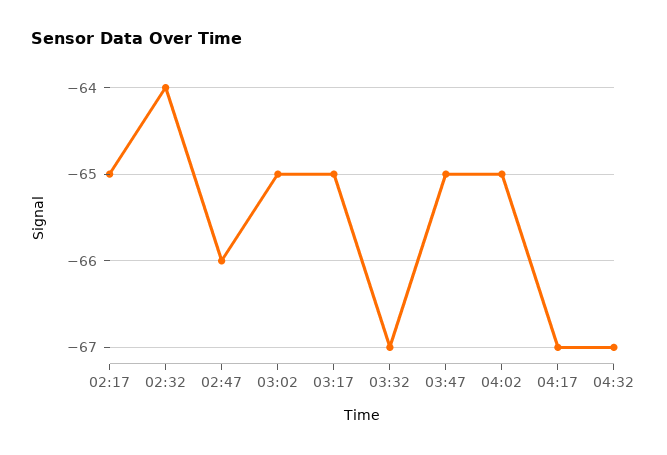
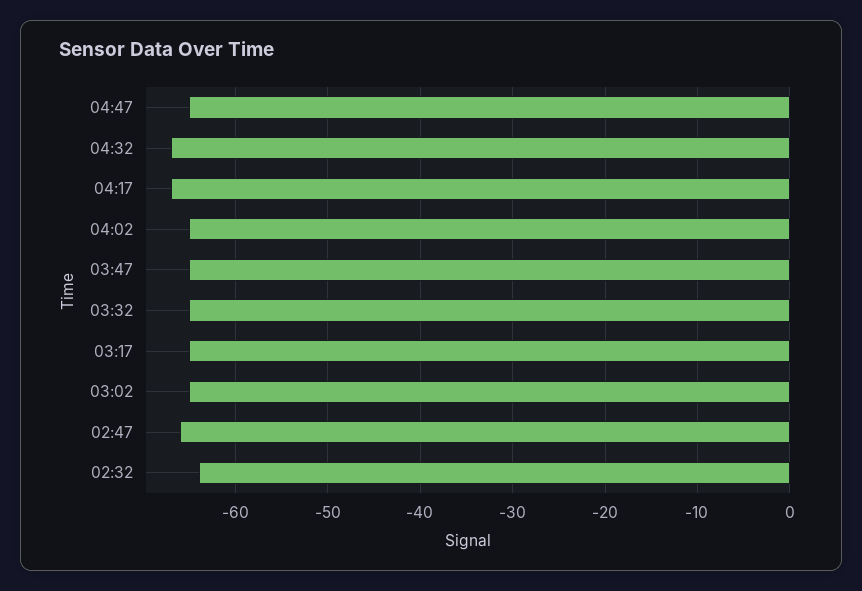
02:17: -65 -> none
03:32: -67 -> -65
04:47: none -> -65

